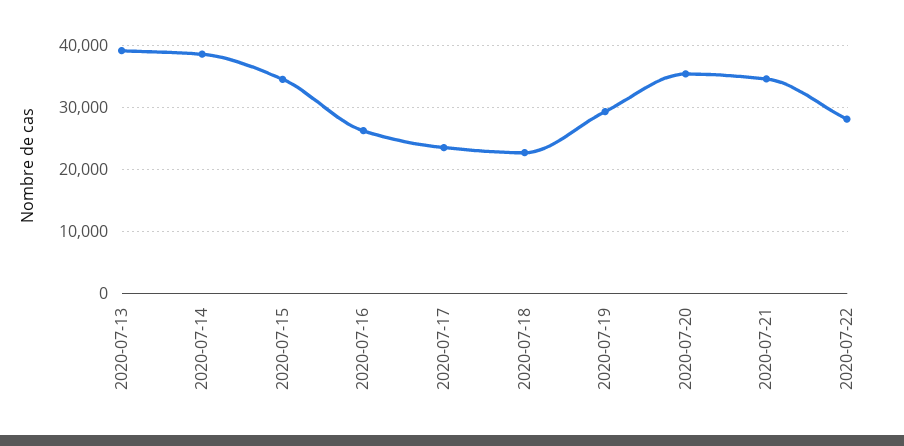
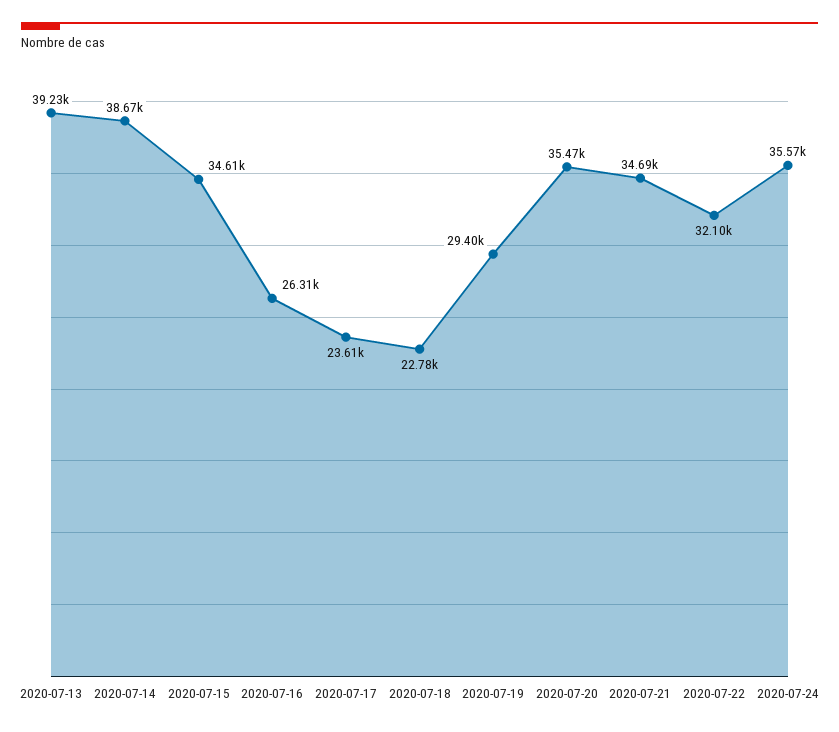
2020-07-22: 28000 -> 32100
2020-07-24: none -> 35570

